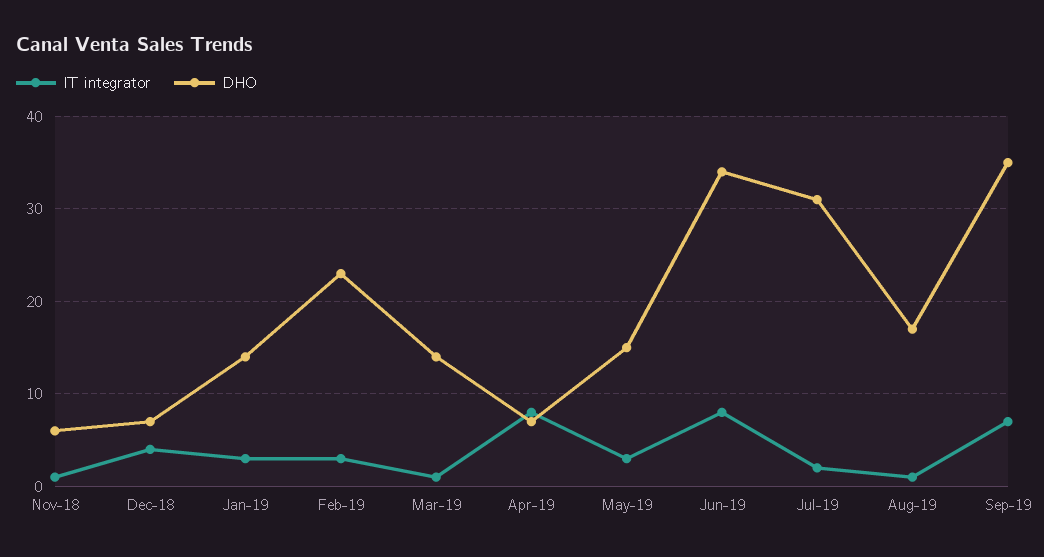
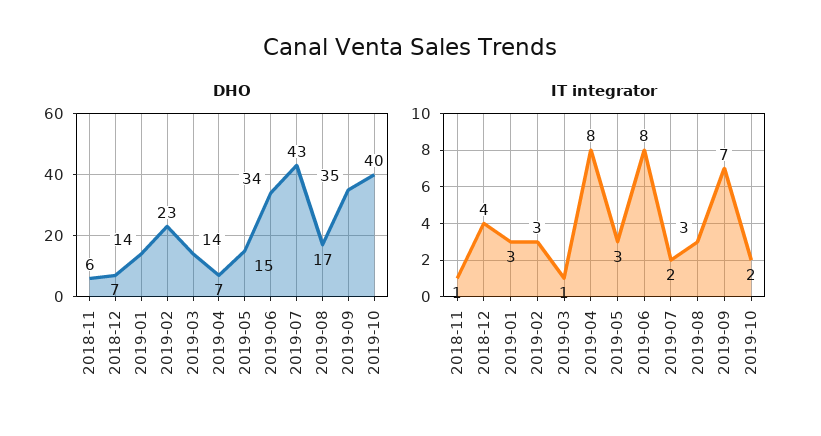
DHO, Jul-19: 31 -> 43
IT integrator, Aug-19: 1 -> 3
DHO, 2019-10: none -> 40
IT integrator, 2019-10: none -> 2

